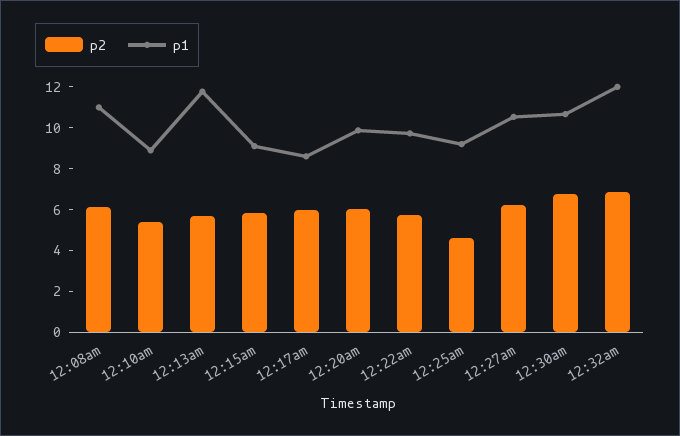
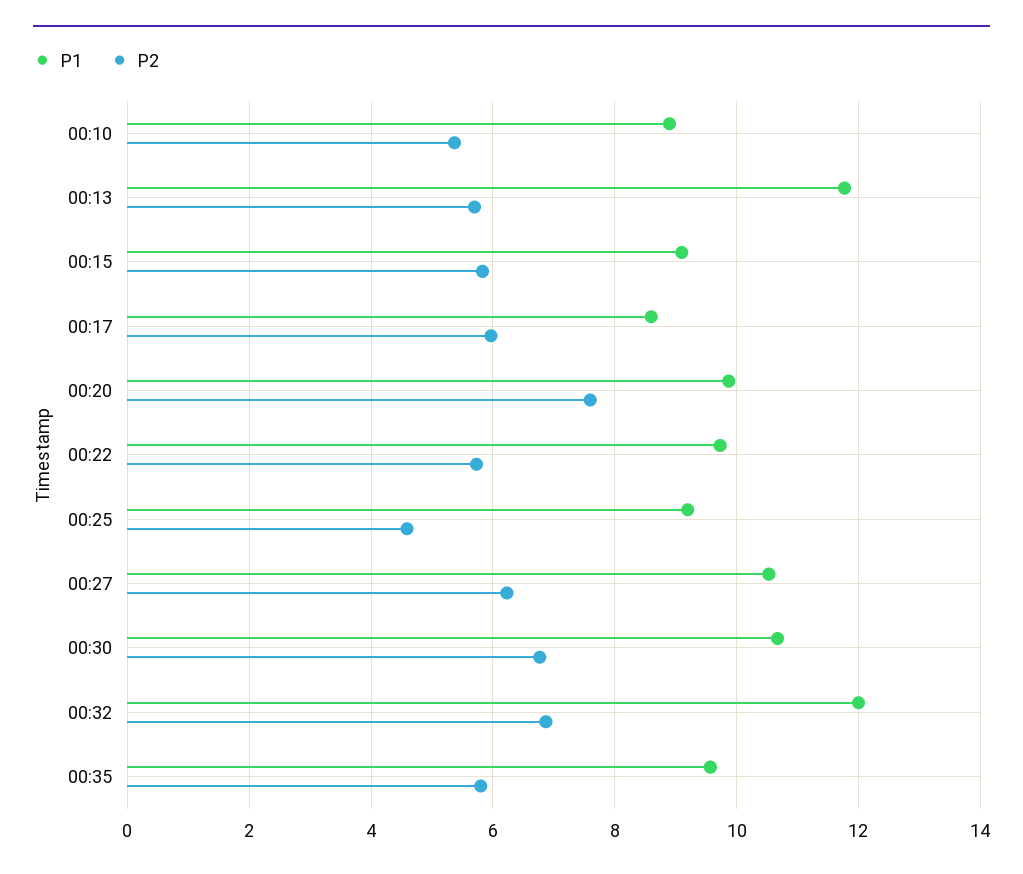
p2, 12:08am: 6 -> none
p1, 12:08am: 11 -> none
p2, 12:20am: 6 -> 7.6
p1, 00:35: none -> 9.6
p2, 00:35: none -> 5.8

